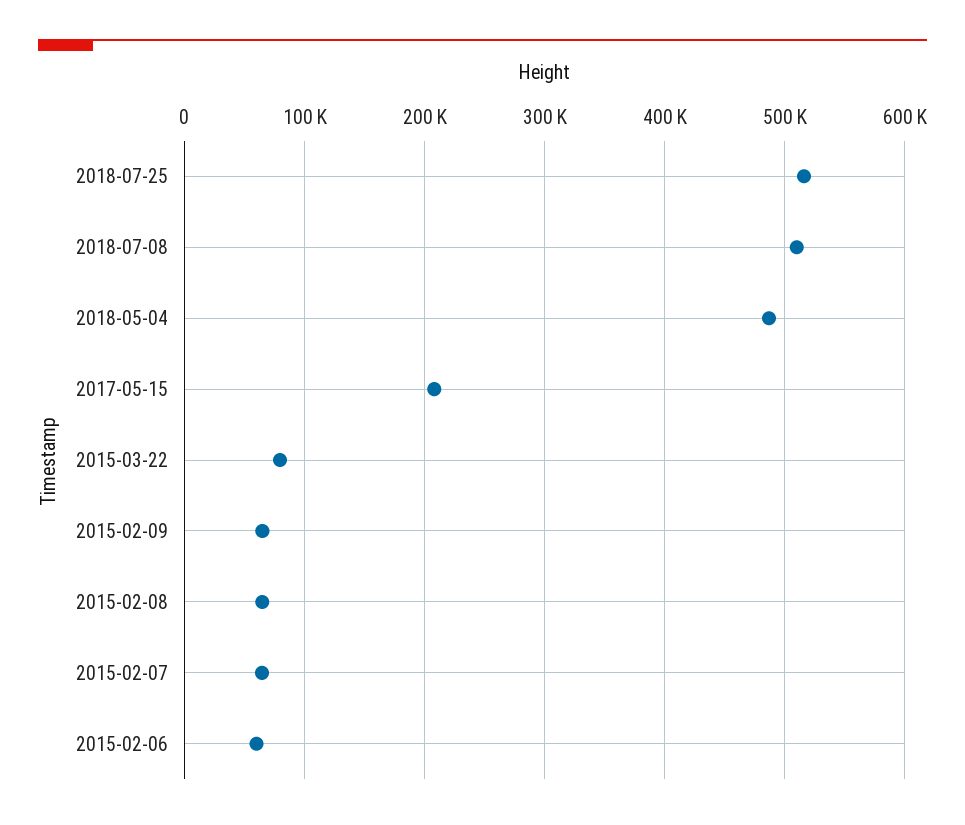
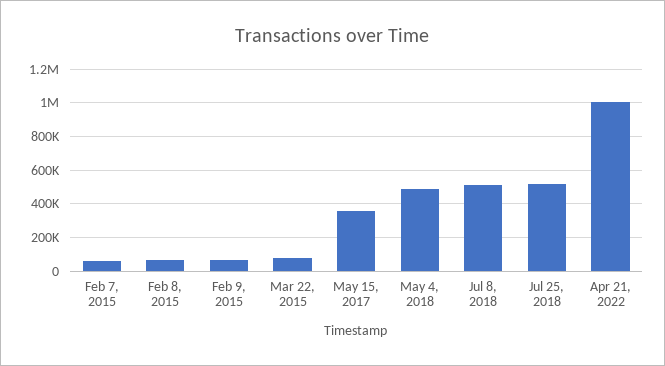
2017-05-15: 210000 -> 350000
2015-02-06: 60000 -> none
Apr 21, 2022: none -> 1000000

